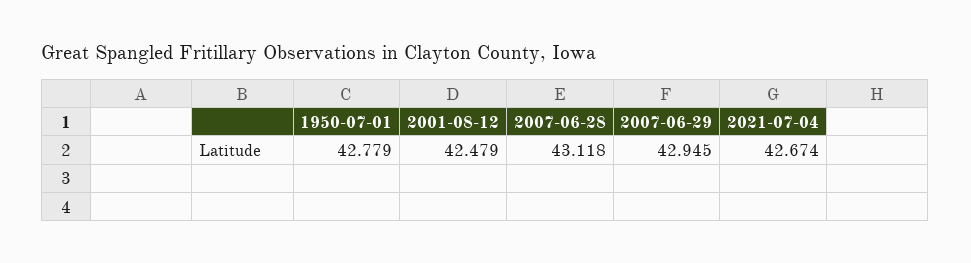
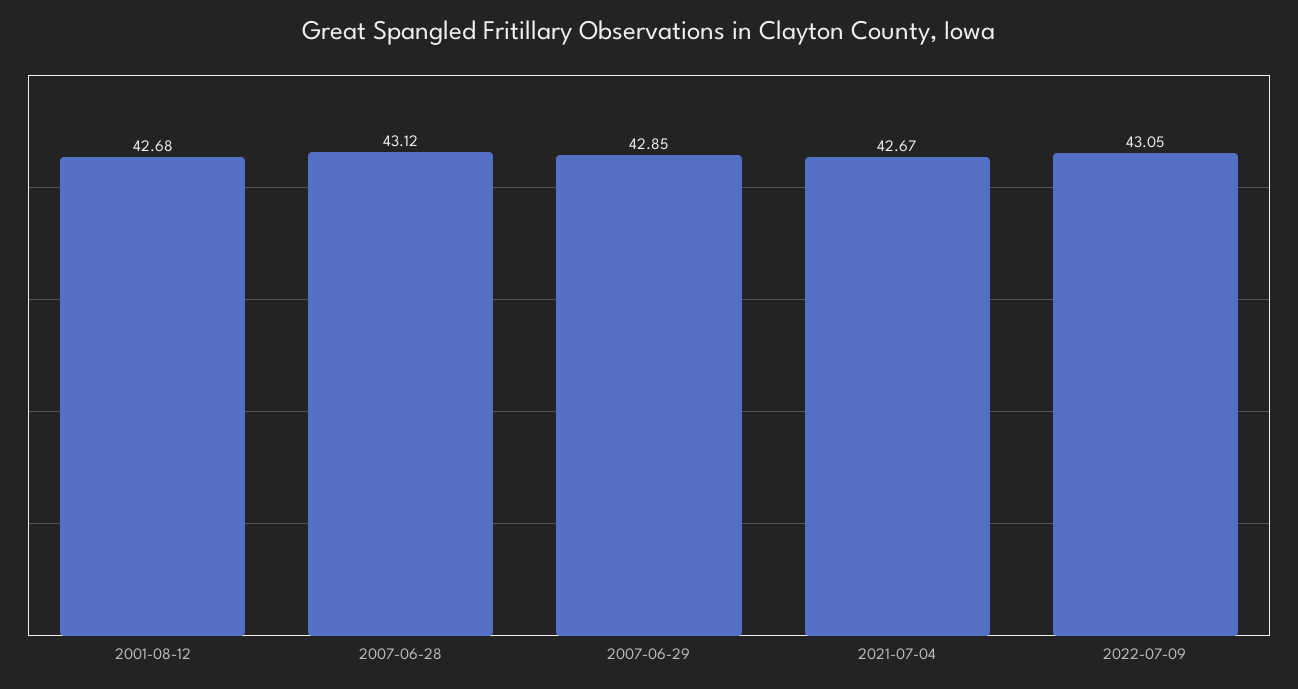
1950-07-01: 42.779 -> none
2001-08-12: 42.479 -> 42.68
2007-06-29: 42.945 -> 42.85
2022-07-09: none -> 43.05

